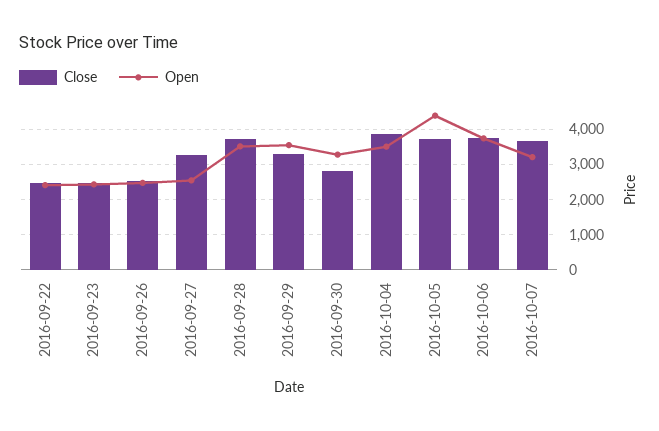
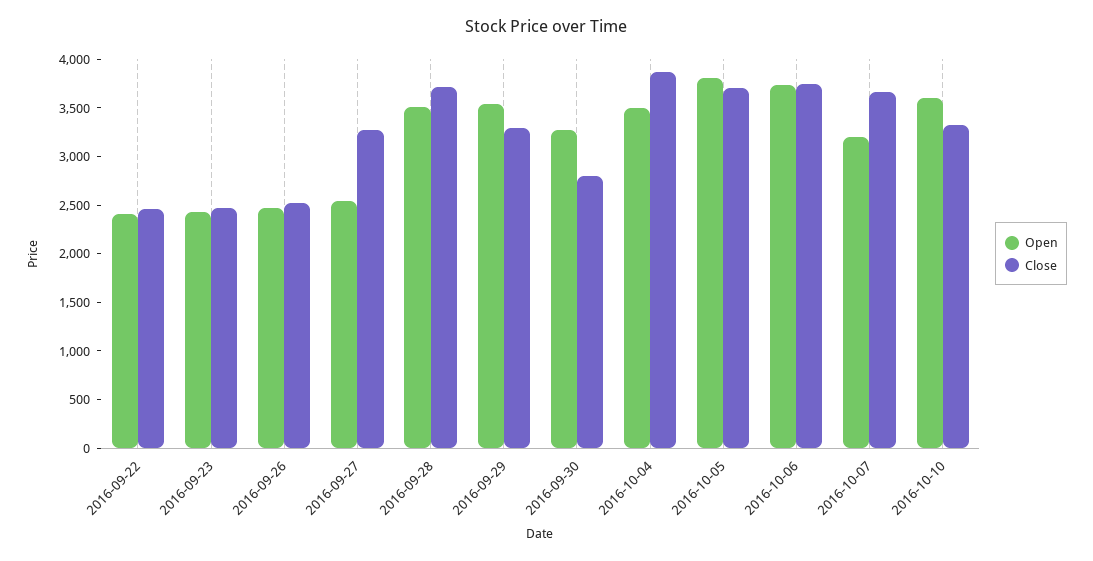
Open, 2016-10-05: 4400 -> 3800
Open, 2016-10-10: none -> 3600
Close, 2016-10-10: none -> 3300

